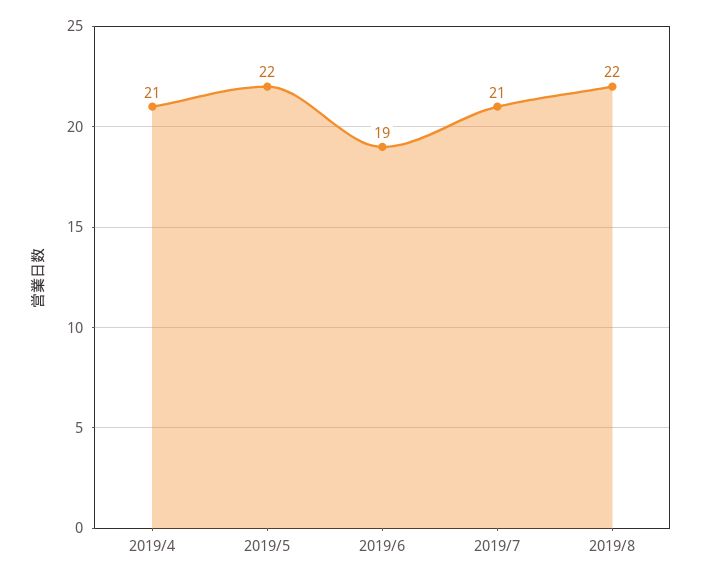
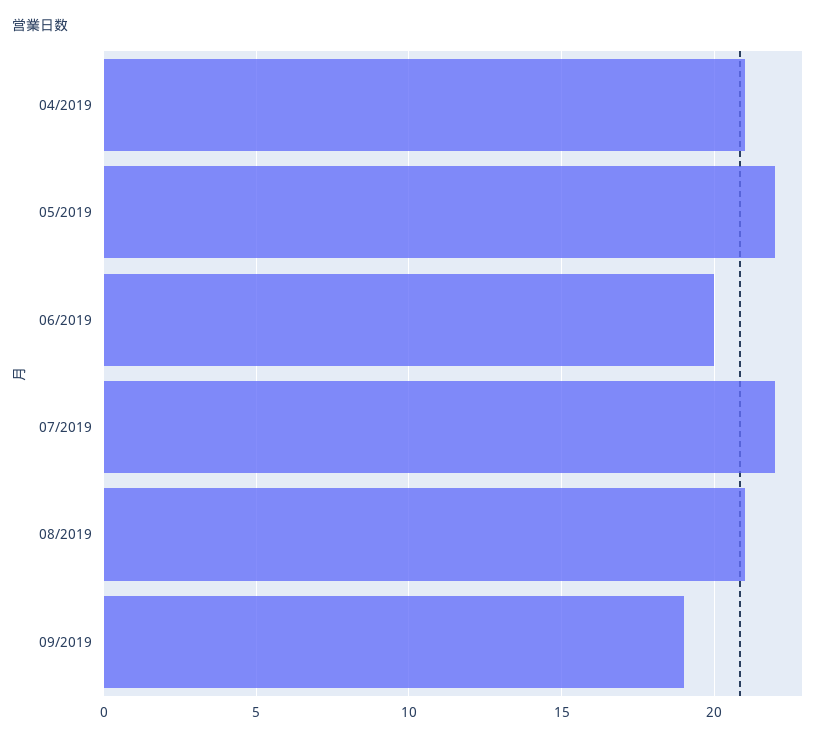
2019/6: 19 -> 20
2019/7: 21 -> 22
2019/8: 22 -> 21
09/2019: none -> 19

